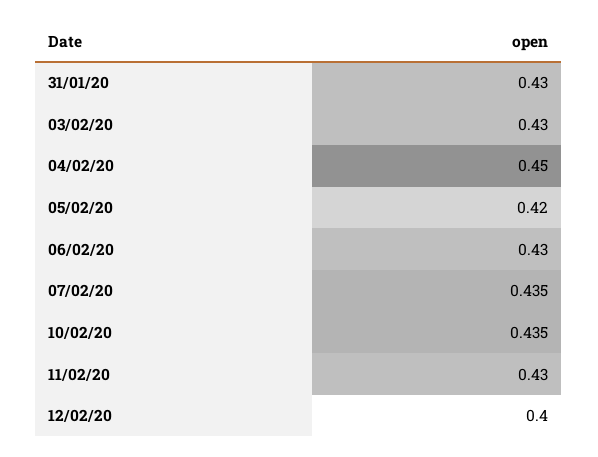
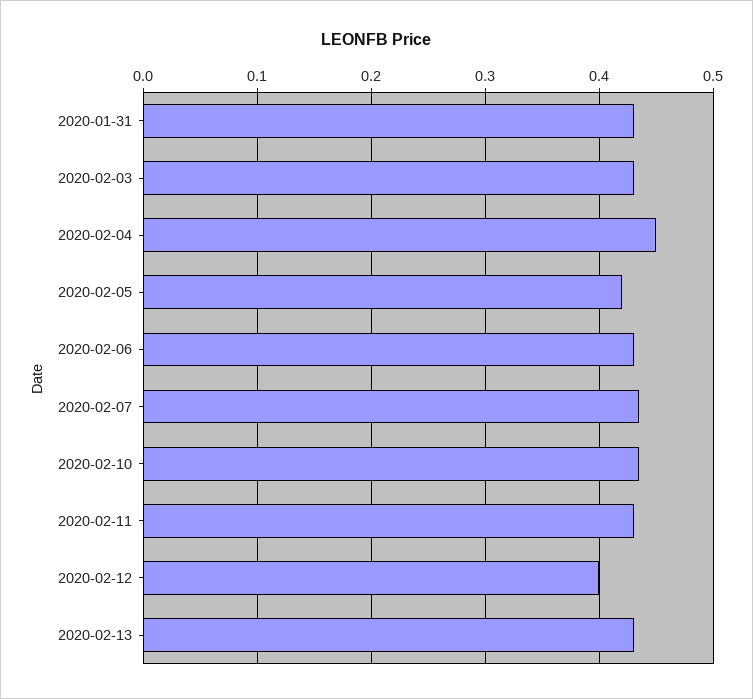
2020-02-13: none -> 0.43

